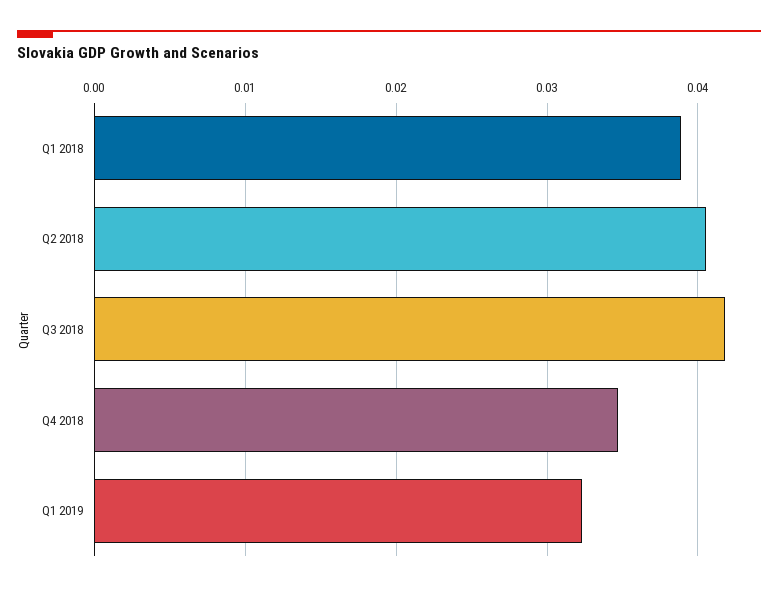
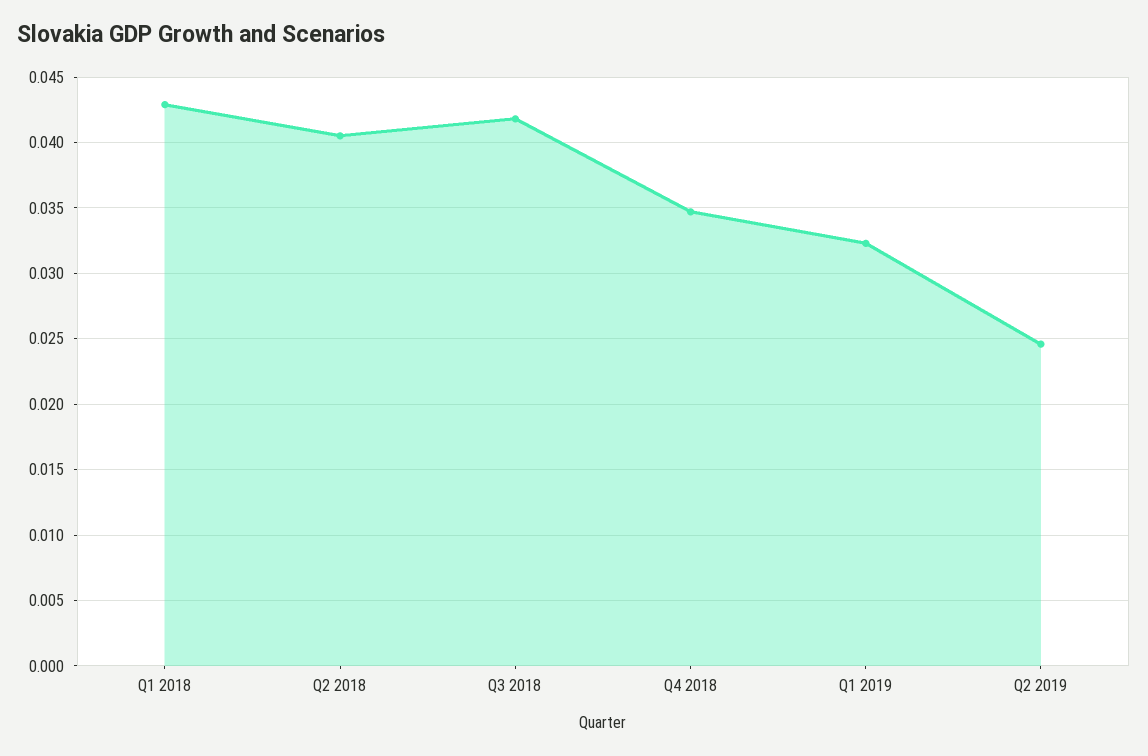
Q1 2018: 0.039 -> 0.043
Q2 2019: none -> 0.0245

